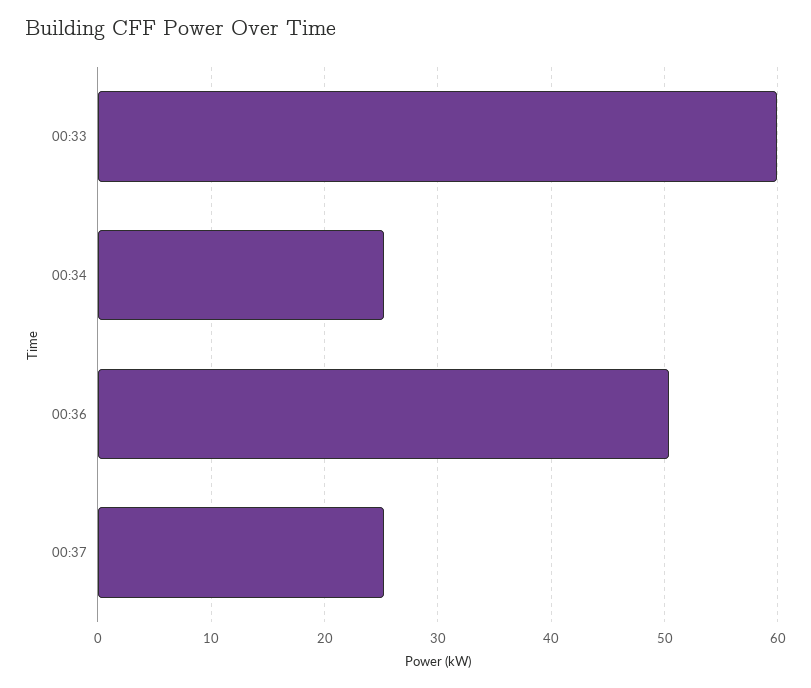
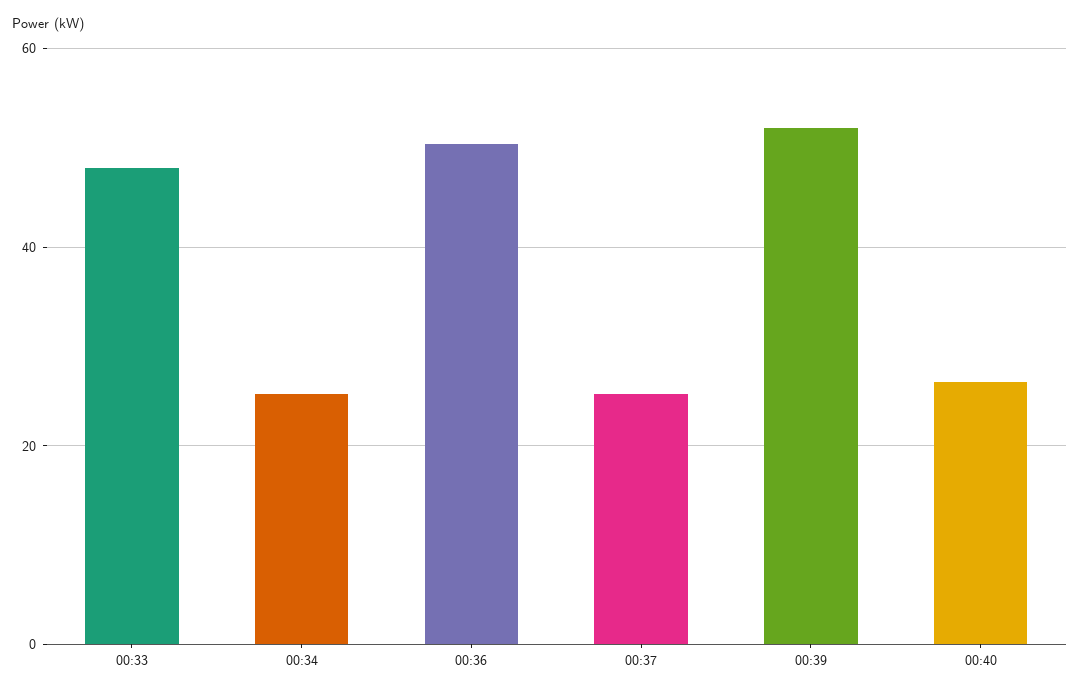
00:33: 60 -> 48
00:39: none -> 52
00:40: none -> 26

